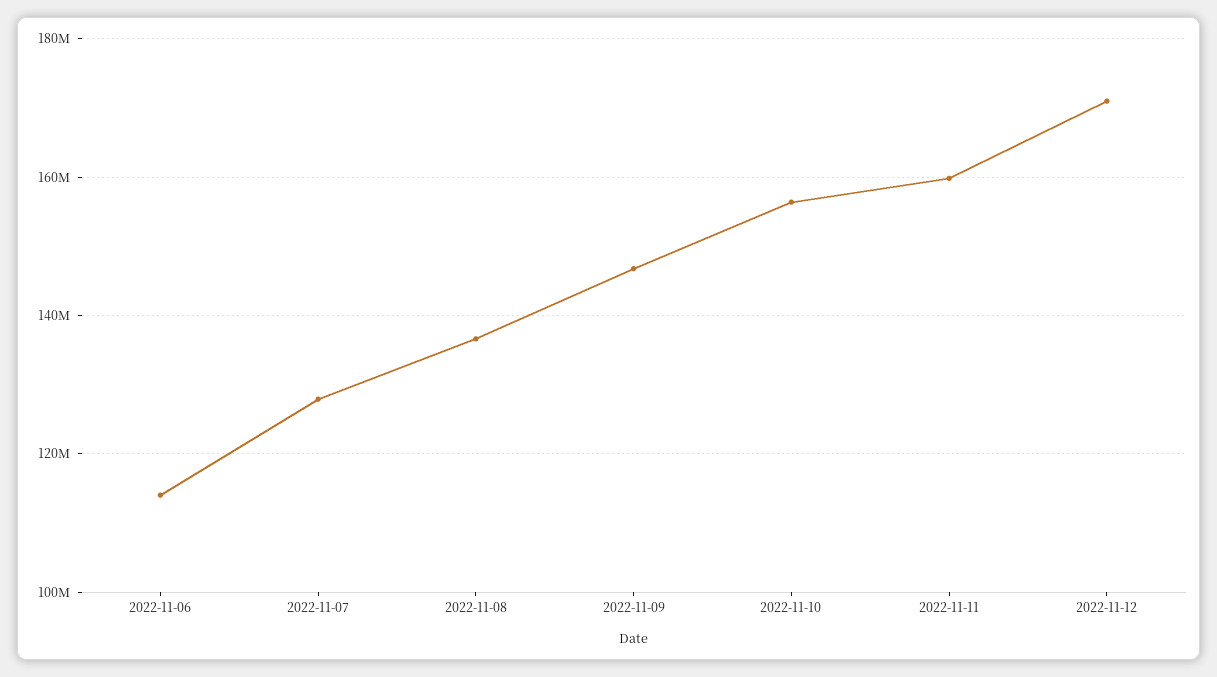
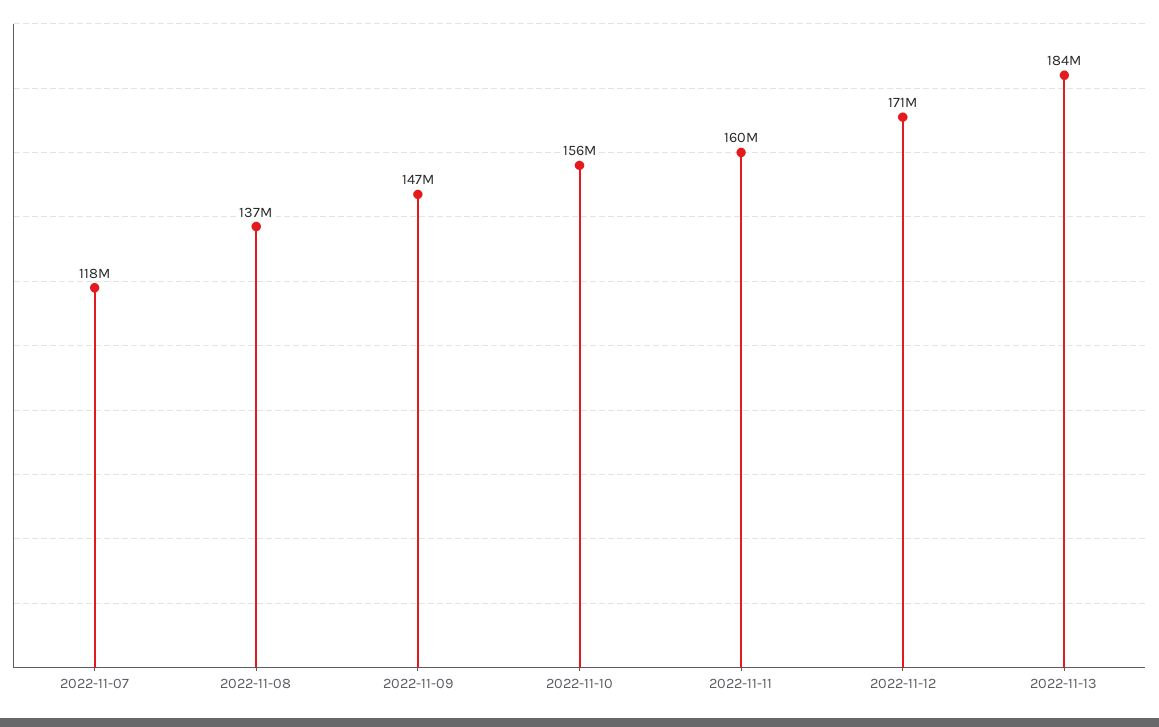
2022-11-06: 114000000 -> none
2022-11-07: 128000000 -> 118000000
2022-11-13: none -> 184000000

